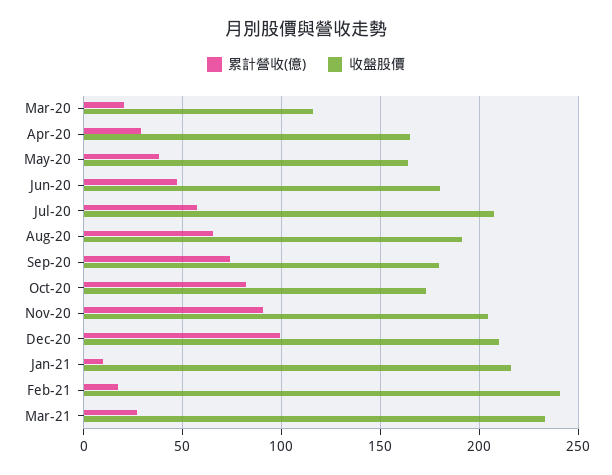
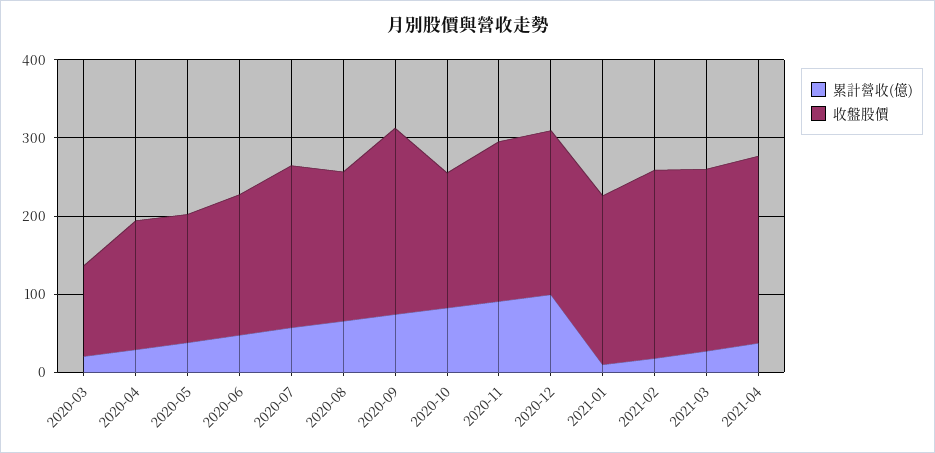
收盤股價, Sep-20: 180 -> 240
累計營收(億), 2021-04: none -> 40
收盤股價, 2021-04: none -> 240

